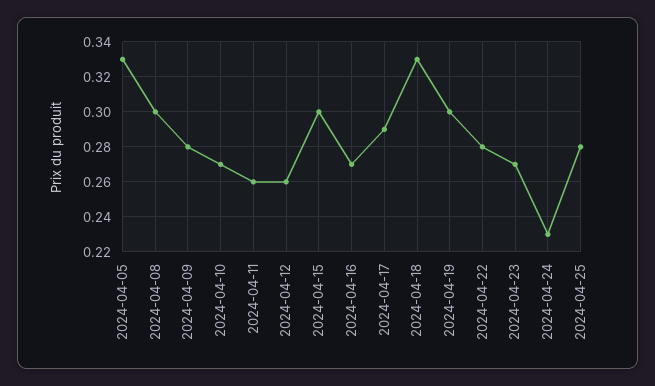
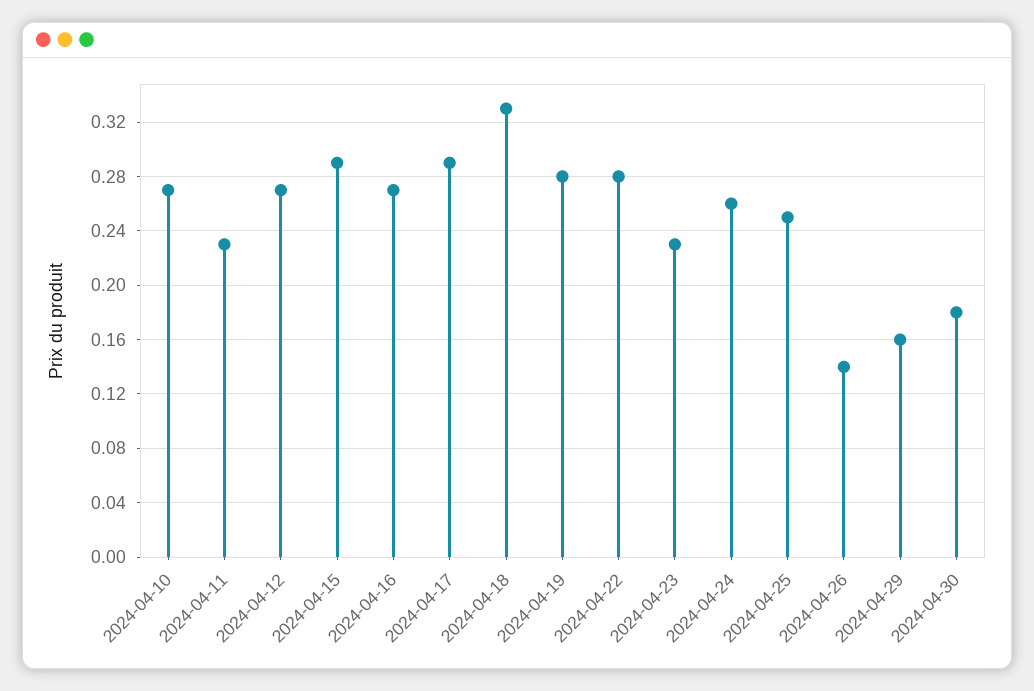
2024-04-05: 0.33 -> none
2024-04-08: 0.3 -> none
2024-04-09: 0.28 -> none
2024-04-11: 0.26 -> 0.23
2024-04-12: 0.26 -> 0.27
2024-04-15: 0.3 -> 0.29
2024-04-19: 0.3 -> 0.28
2024-04-23: 0.27 -> 0.23
2024-04-24: 0.23 -> 0.26
2024-04-25: 0.28 -> 0.25
2024-04-26: none -> 0.14
2024-04-29: none -> 0.16
2024-04-30: none -> 0.18

